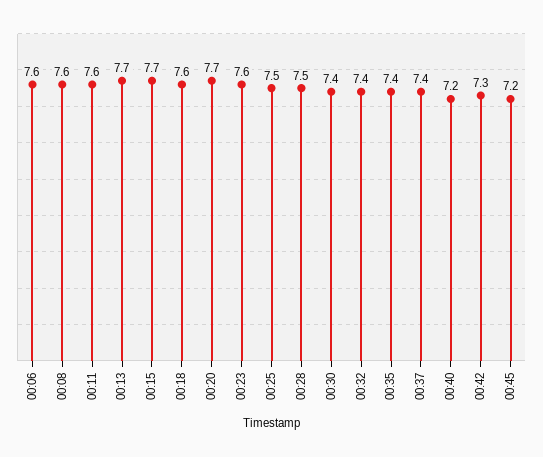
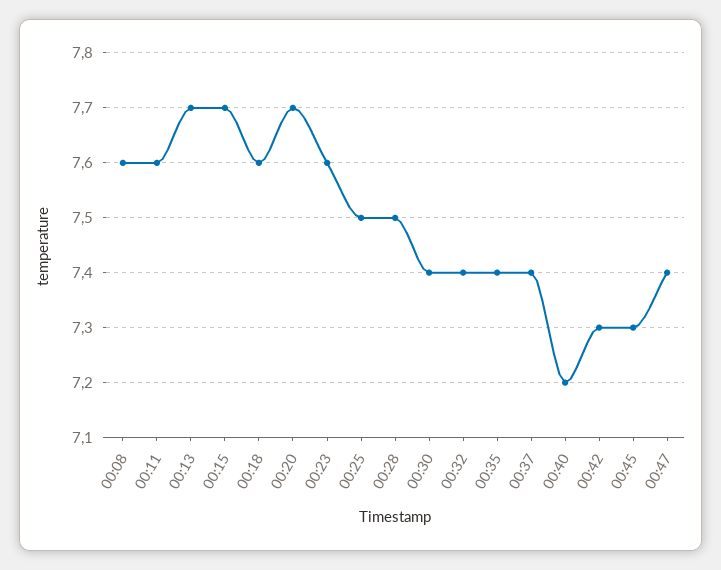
00:06: 7.6 -> none
00:45: 7.2 -> 7.3
00:47: none -> 7.4

